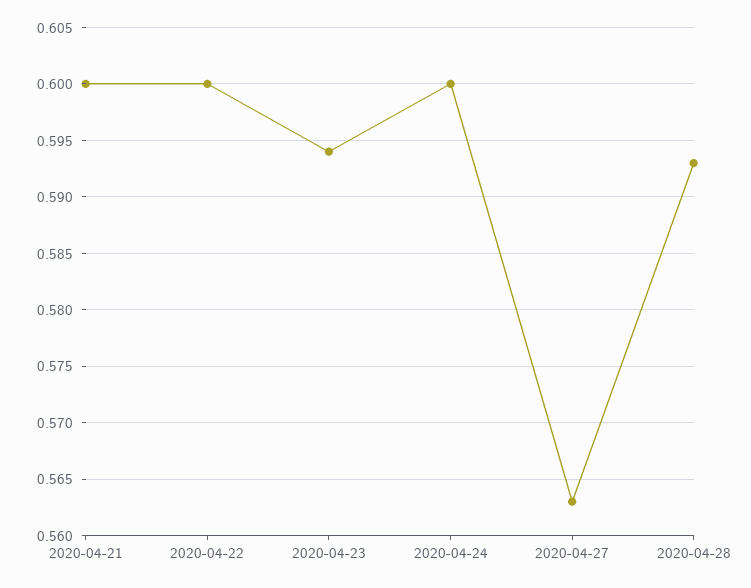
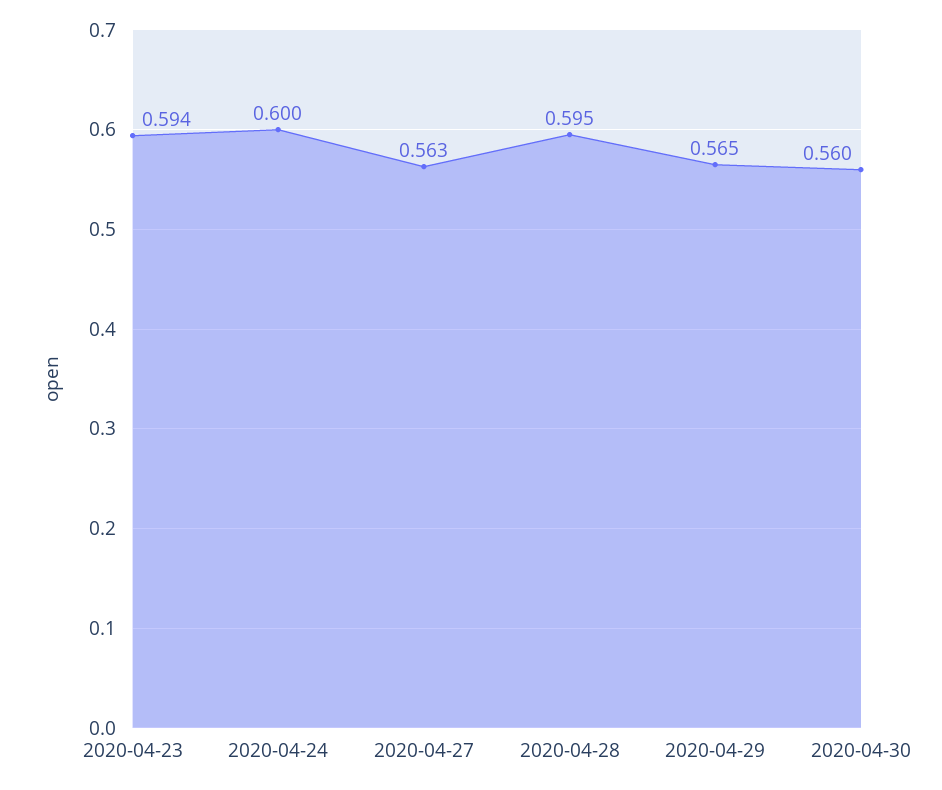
2020-04-21: 0.6 -> none
2020-04-22: 0.6 -> none
2020-04-28: 0.593 -> 0.595
2020-04-29: none -> 0.565
2020-04-30: none -> 0.56

